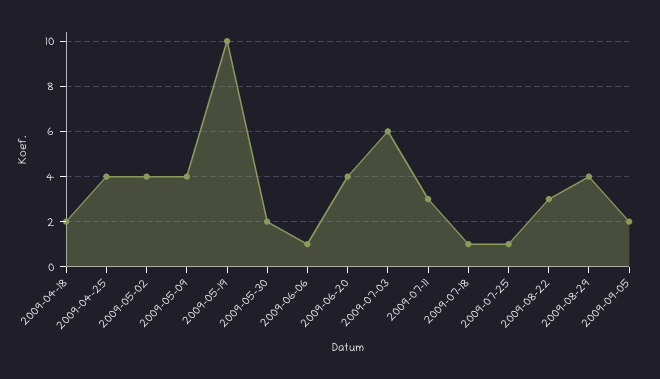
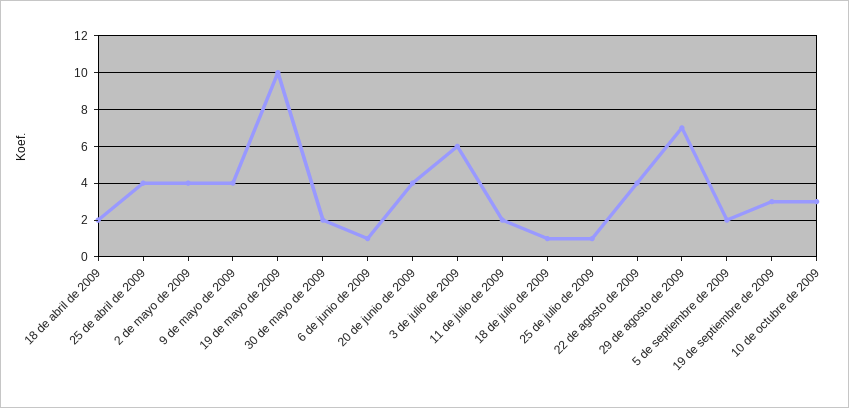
2009-07-11: 3 -> 2
2009-08-22: 3 -> 4
2009-08-29: 4 -> 7
19 de septiembre de 2009: none -> 3
10 de octubre de 2009: none -> 3

